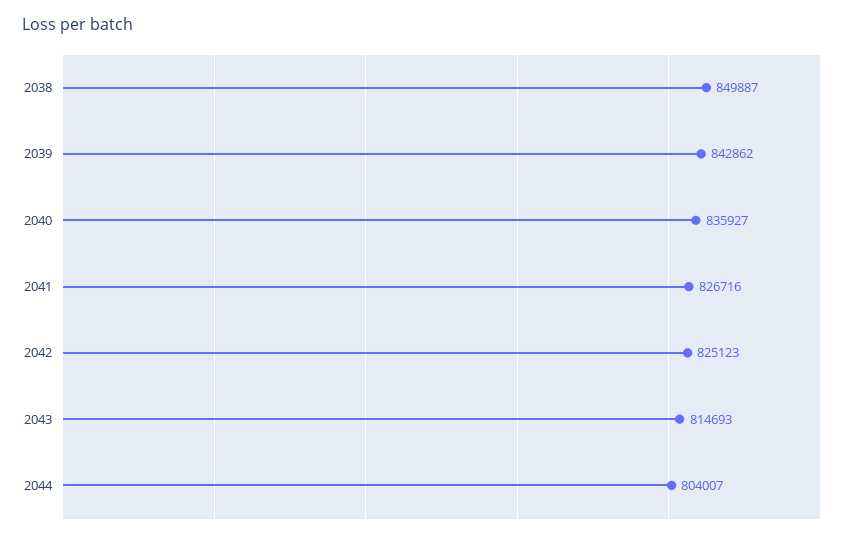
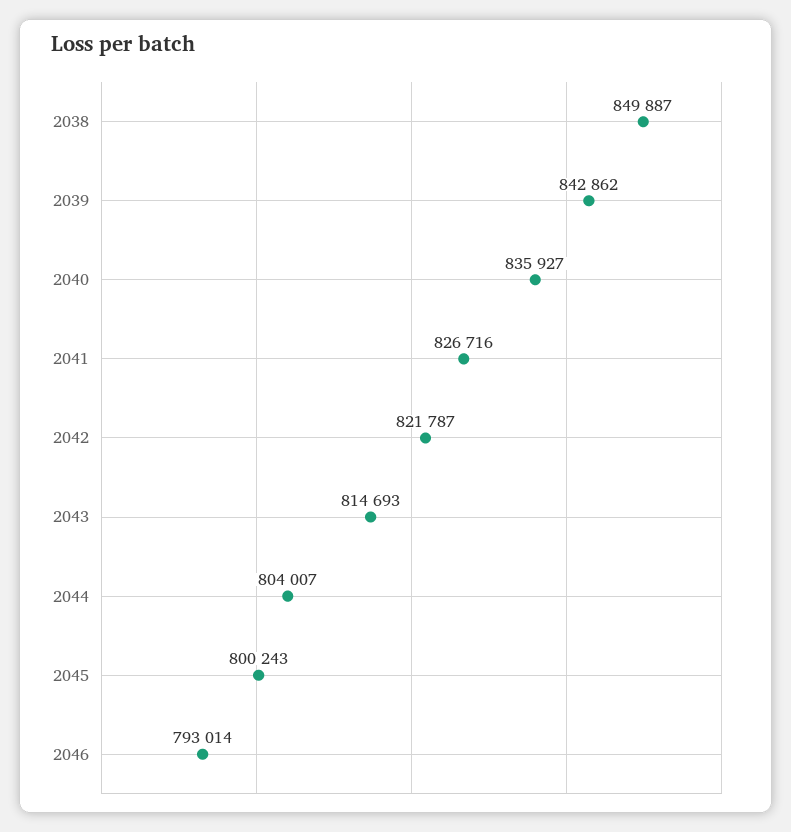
2042: 825123 -> 821787
2045: none -> 800243
2046: none -> 793014

